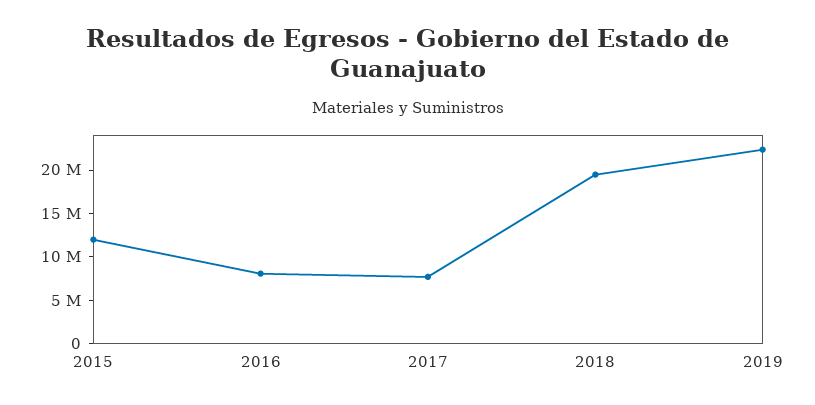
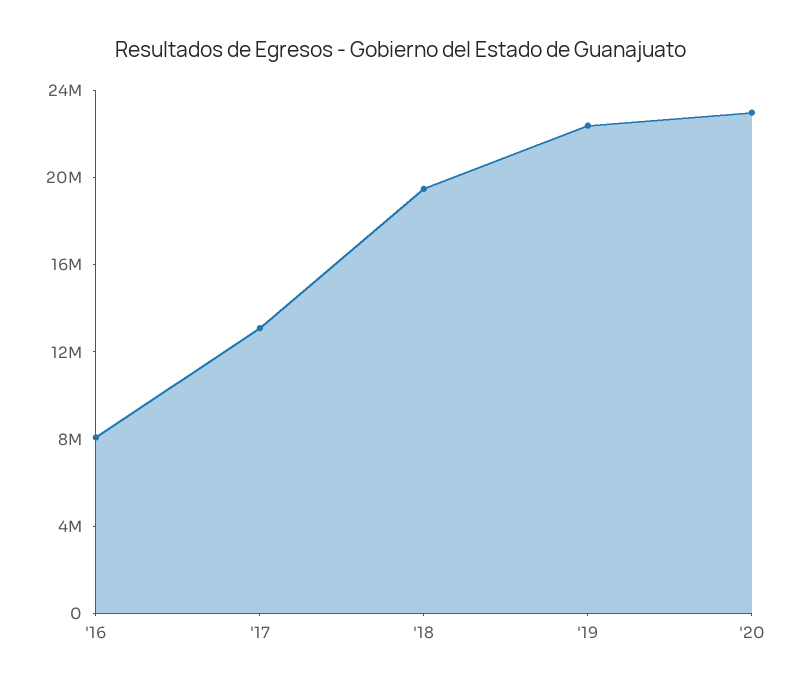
2015: 12000000 -> none
2017: 8000000 -> 13000000
'20: none -> 23000000

